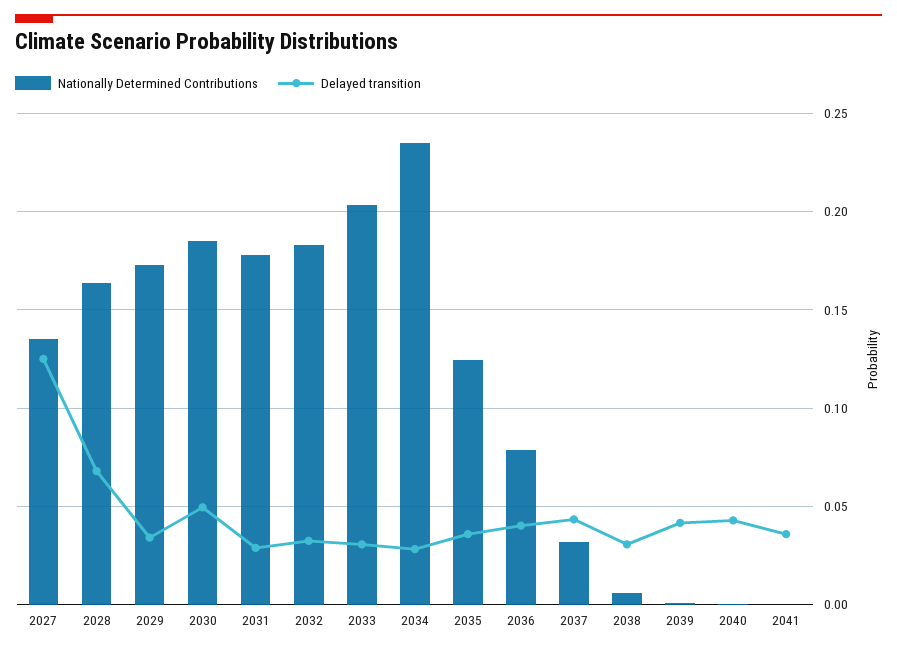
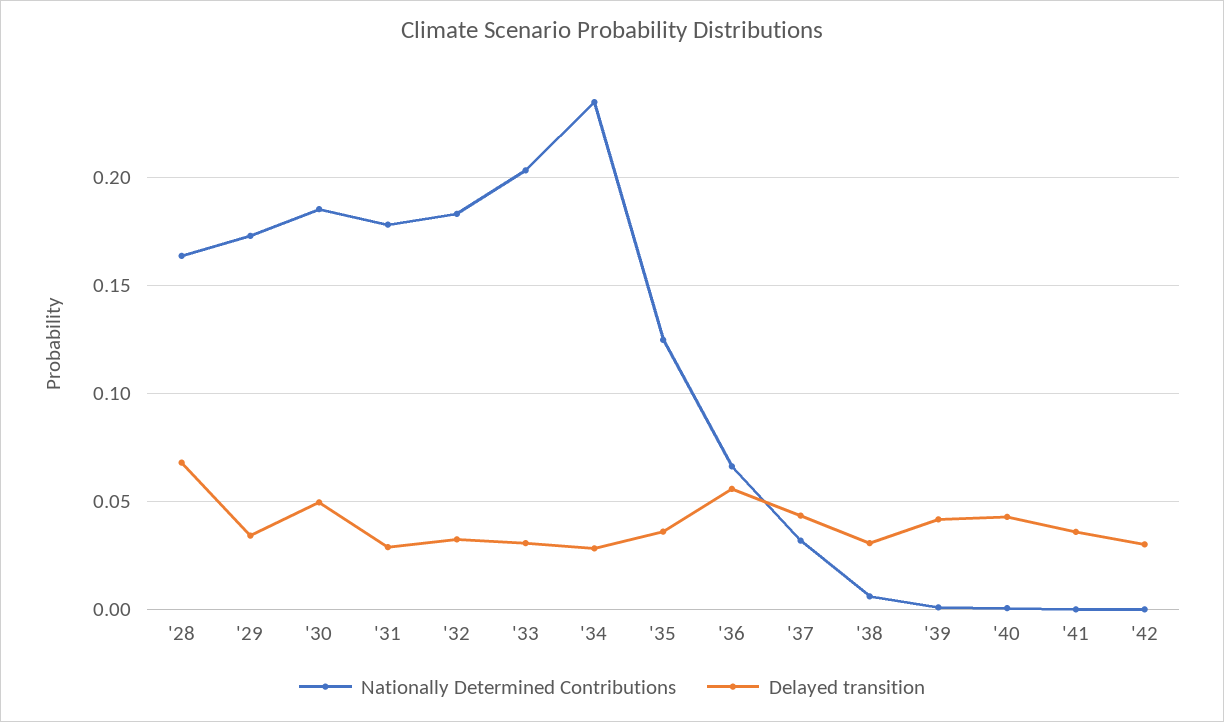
Nationally Determined Contributions, 2027: 0.135 -> none
Delayed transition, 2027: 0.125 -> none
Nationally Determined Contributions, 2036: 0.08 -> 0.065
Delayed transition, 2036: 0.04 -> 0.055
Nationally Determined Contributions, '42: none -> 0
Delayed transition, '42: none -> 0.03

